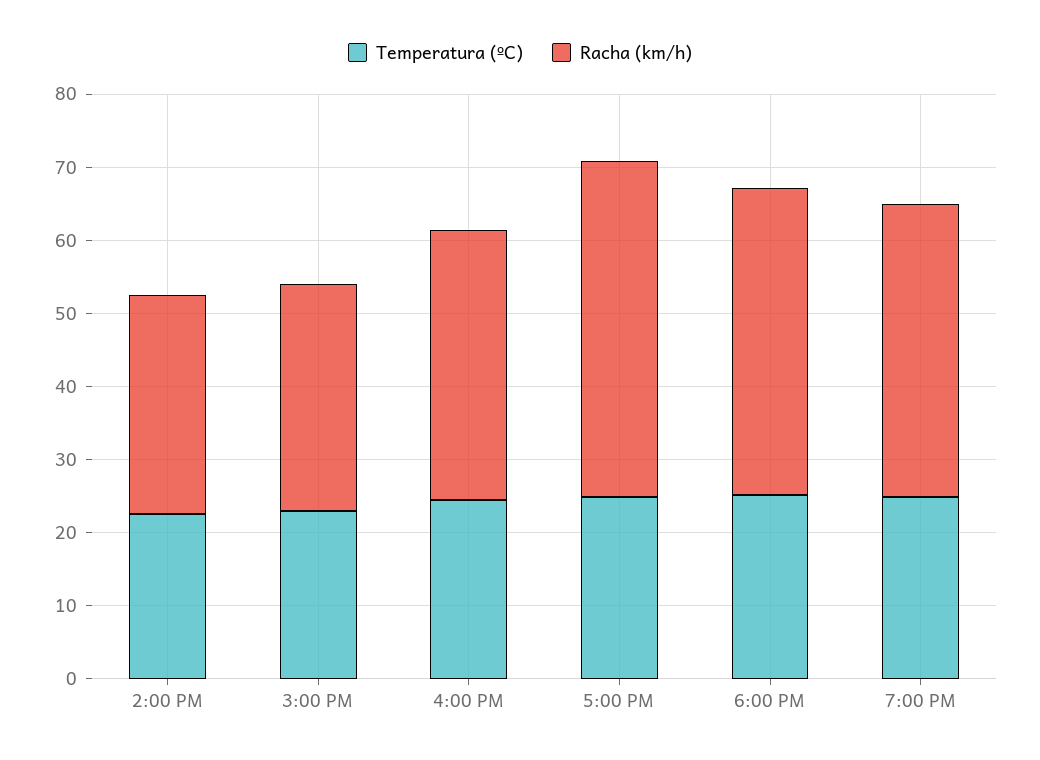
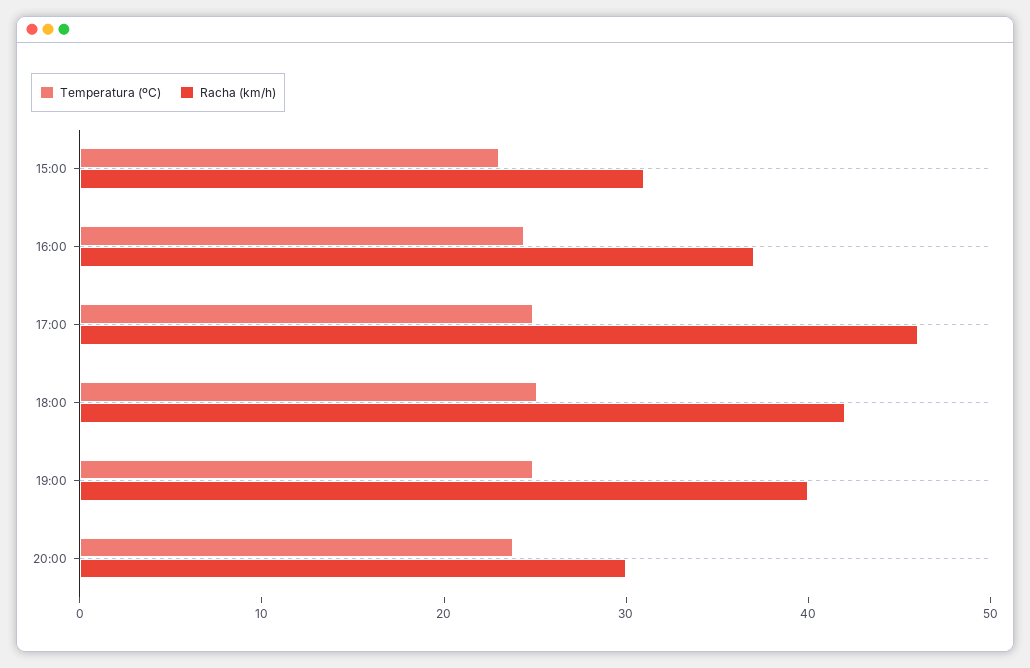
Temperatura (ºC), 2:00 PM: 22 -> none
Racha (km/h), 2:00 PM: 30 -> none
Temperatura (ºC), 20:00: none -> 24
Racha (km/h), 20:00: none -> 30

